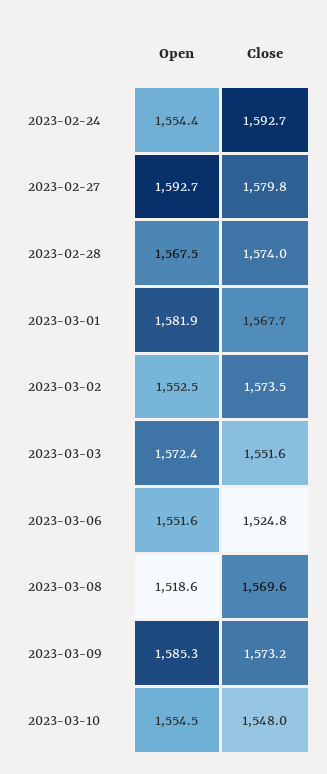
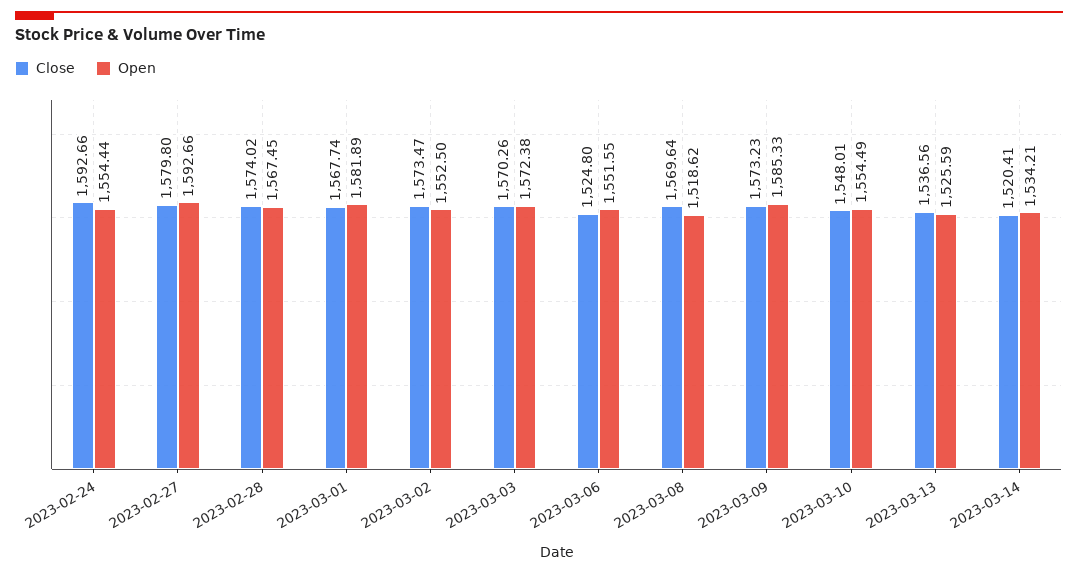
Close, 2023-03-03: 1551.6 -> 1570.26
Close, 2023-03-13: none -> 1536.56
Open, 2023-03-13: none -> 1525.59
Close, 2023-03-14: none -> 1520.41
Open, 2023-03-14: none -> 1534.21

